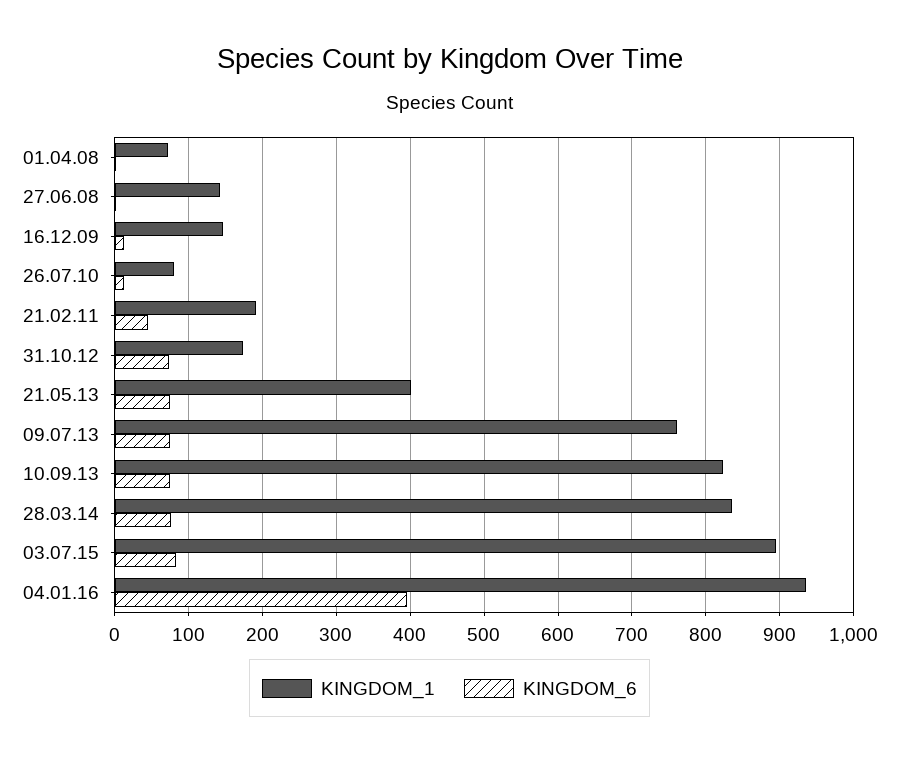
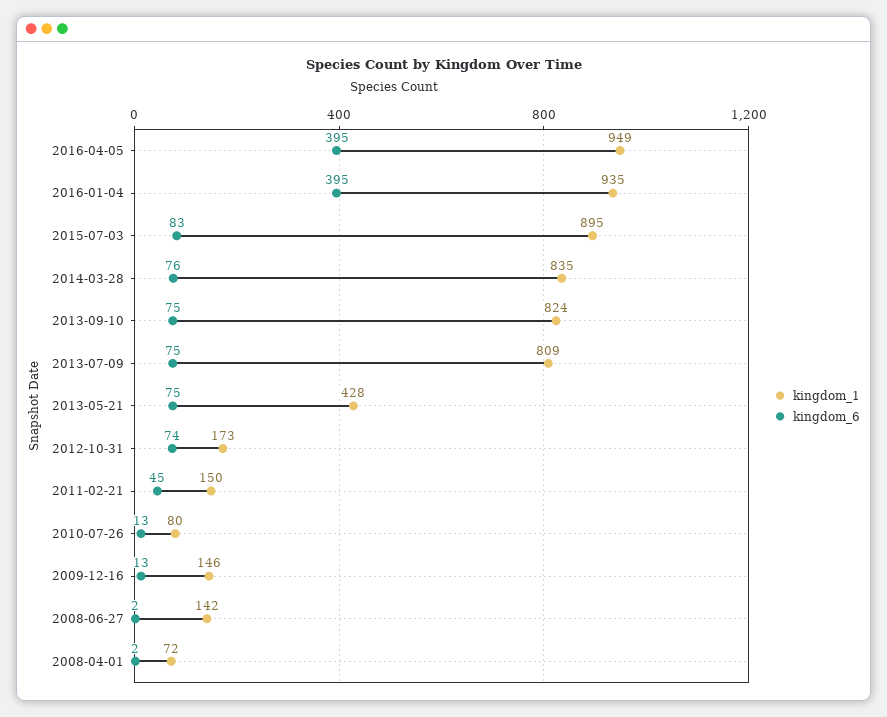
KINGDOM_1, 21.02.11: 190 -> 150
KINGDOM_1, 21.05.13: 400 -> 428
KINGDOM_1, 09.07.13: 760 -> 809
KINGDOM_1, 2016-04-05: none -> 949
KINGDOM_6, 2016-04-05: none -> 395

